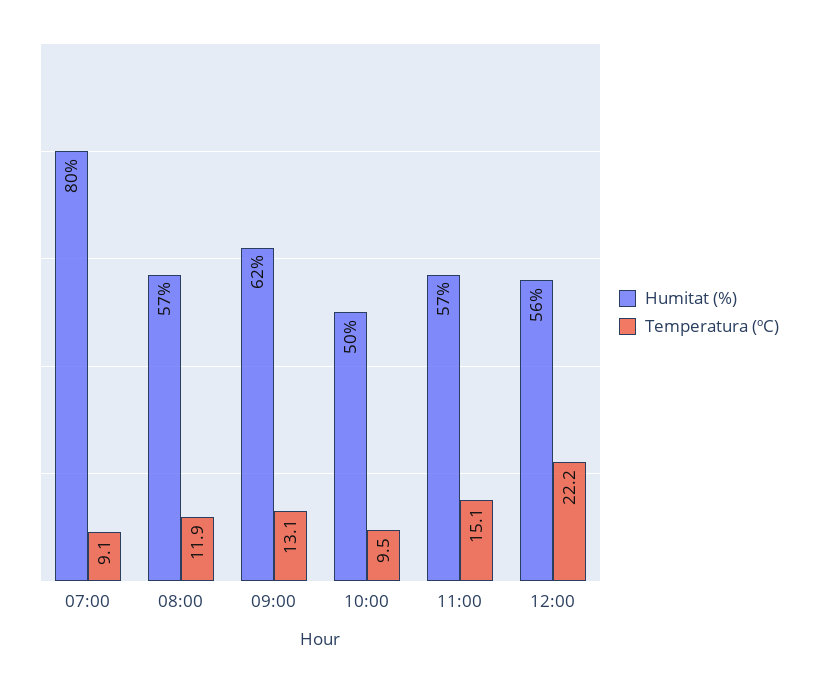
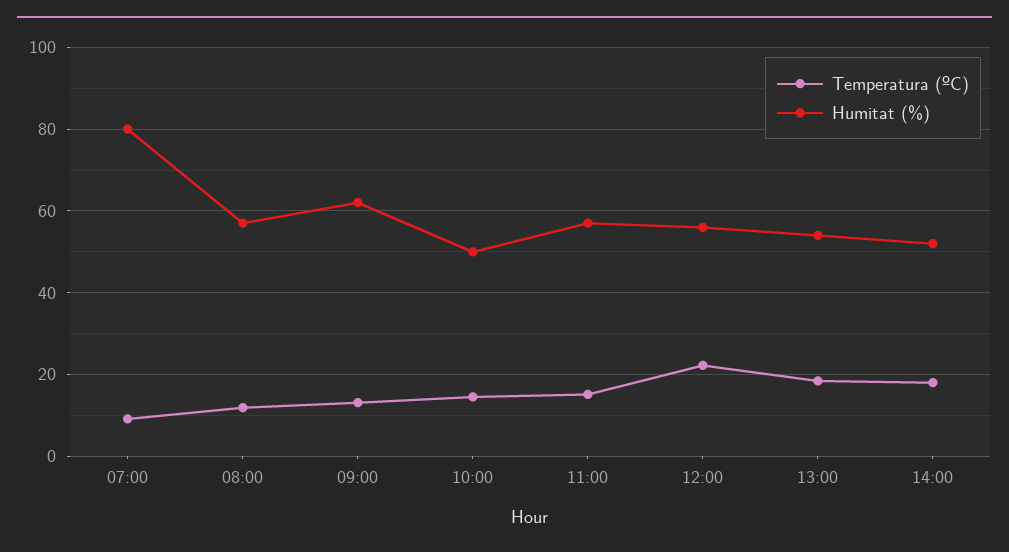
Temperatura (ºC), 10:00: 9.5 -> 14
Temperatura (ºC), 13:00: none -> 18
Humitat (%), 13:00: none -> 54
Temperatura (ºC), 14:00: none -> 18
Humitat (%), 14:00: none -> 52

